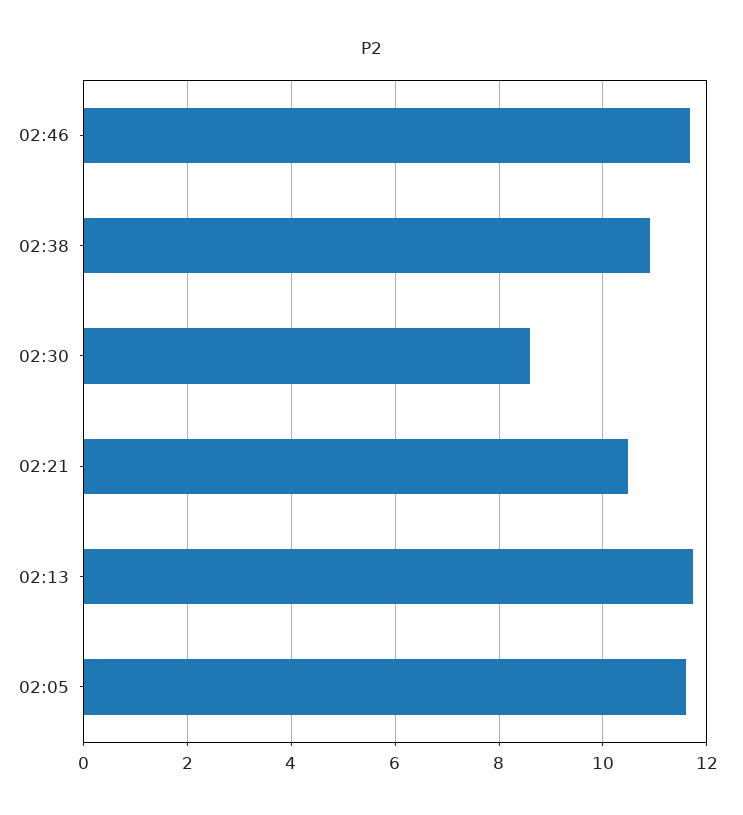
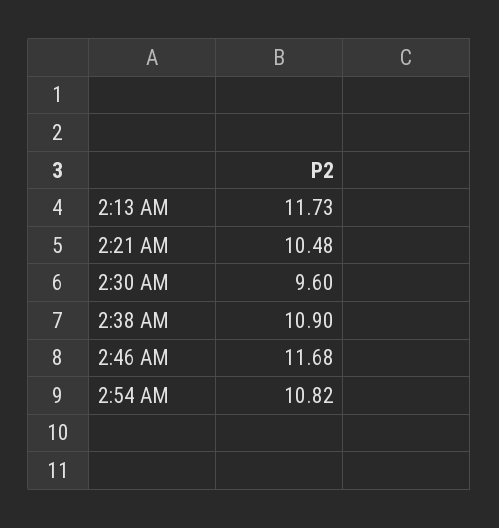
02:30: 8.6 -> 9.6
02:05: 11.6 -> none
2:54 AM: none -> 10.82

